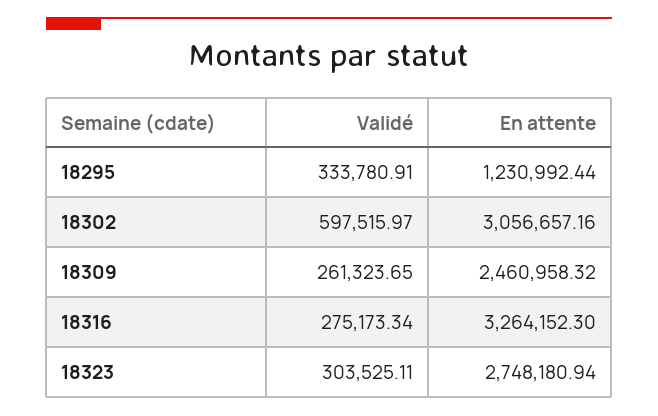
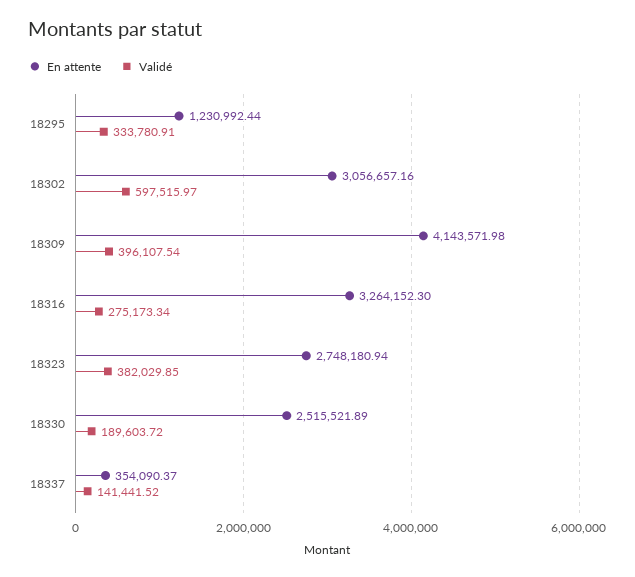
Validé, 18309: 261323.65 -> 396107.54
En attente, 18309: 2460958.32 -> 4143571.98
Validé, 18323: 303525.11 -> 382029.85
En attente, 18330: none -> 2515521.89
Validé, 18330: none -> 189603.72
En attente, 18337: none -> 354090.37
Validé, 18337: none -> 141441.52

